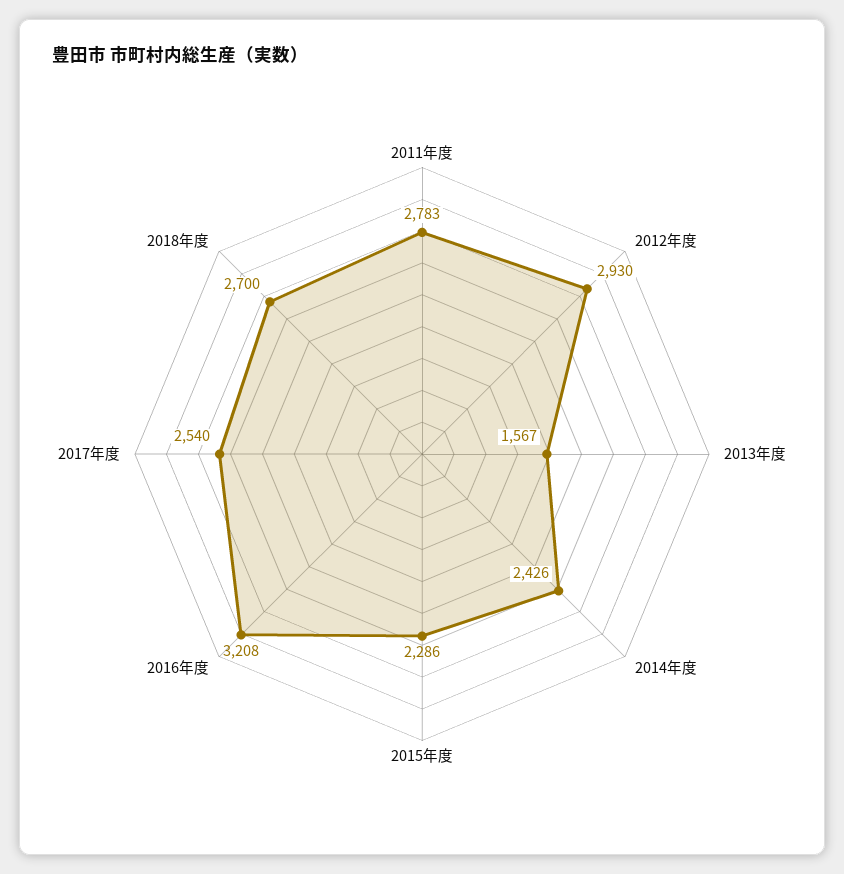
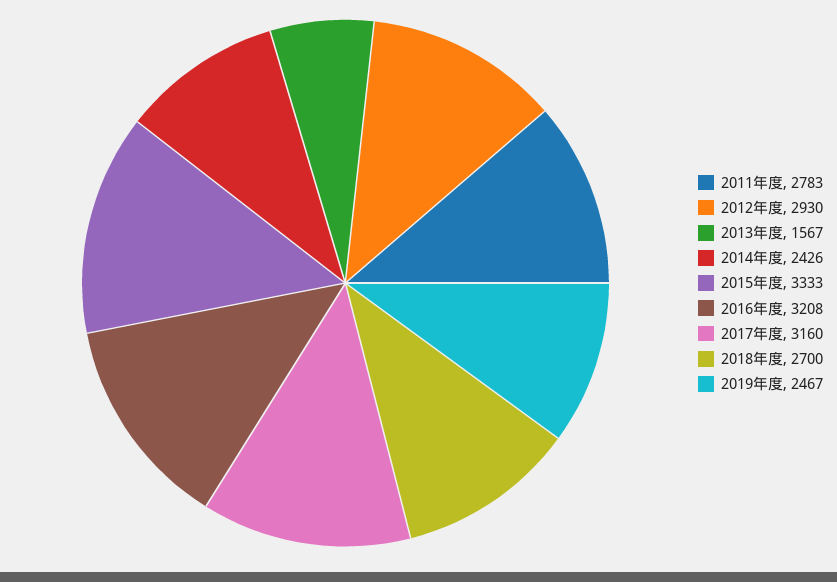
2015年度: 2286 -> 3333
2017年度: 2540 -> 3160
2019年度: none -> 2467

